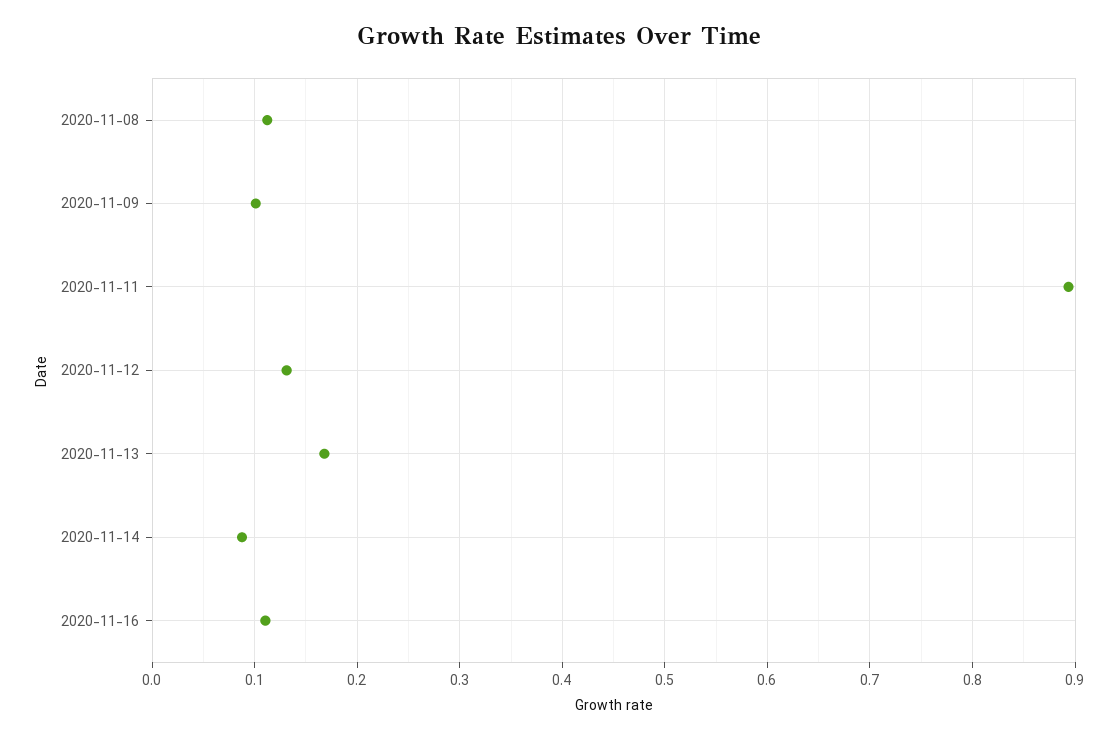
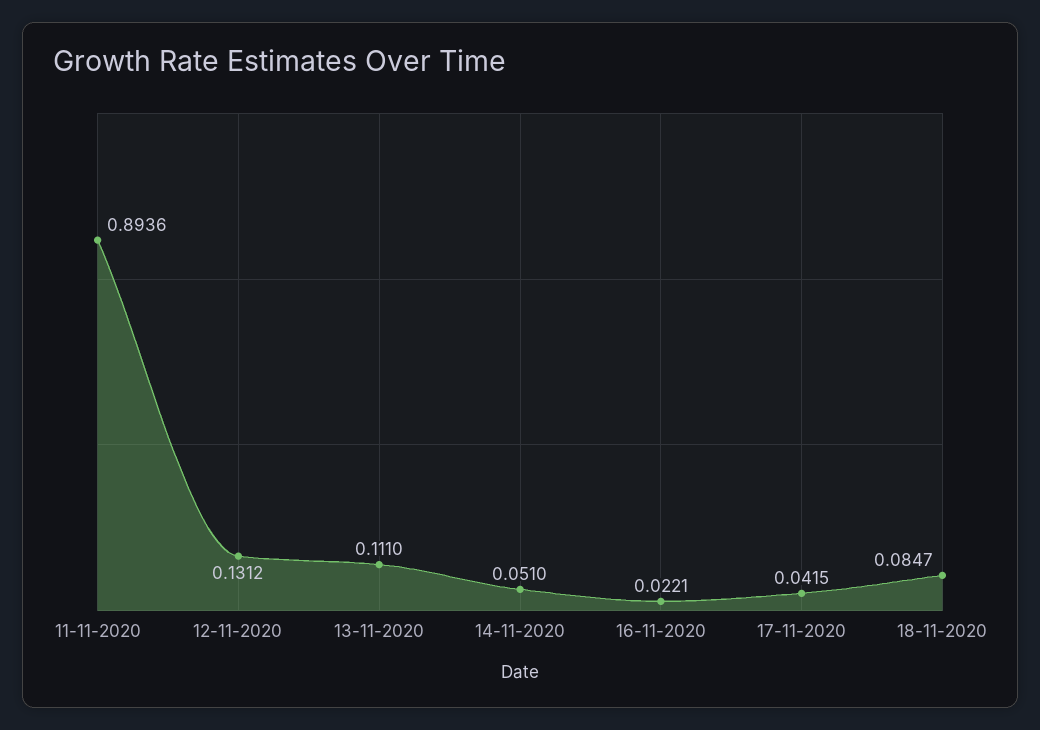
2020-11-08: 0.11 -> none
2020-11-09: 0.1 -> none
2020-11-13: 0.17 -> 0.111
2020-11-14: 0.09 -> 0.051
2020-11-16: 0.11 -> 0.0221
17-11-2020: none -> 0.0415
18-11-2020: none -> 0.0847

